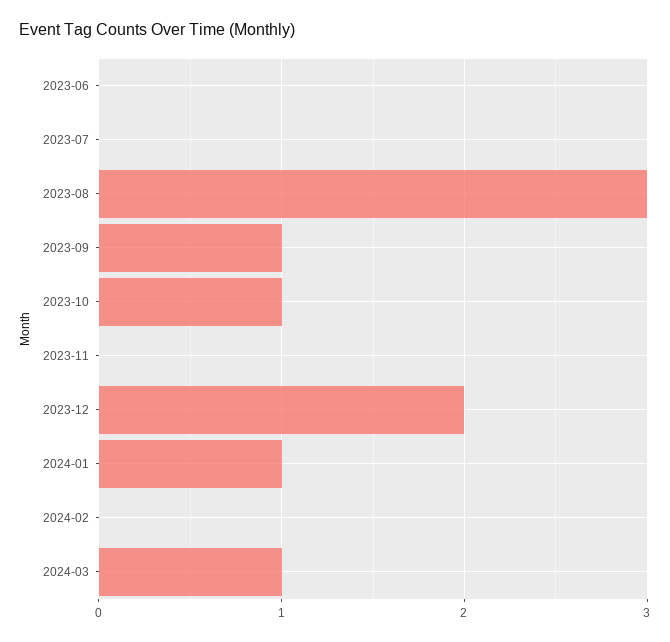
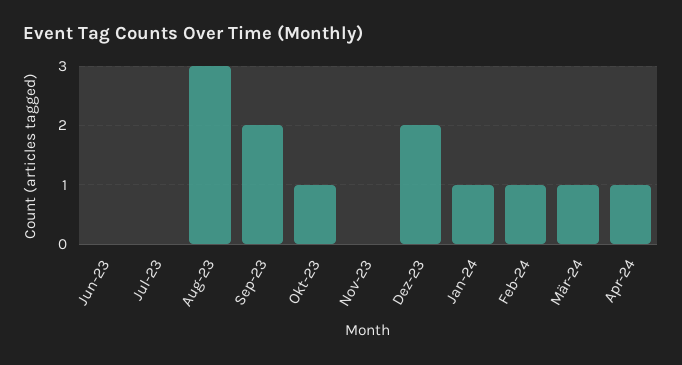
2023-09: 1 -> 2
2024-02: 0 -> 1
Apr-24: none -> 1

